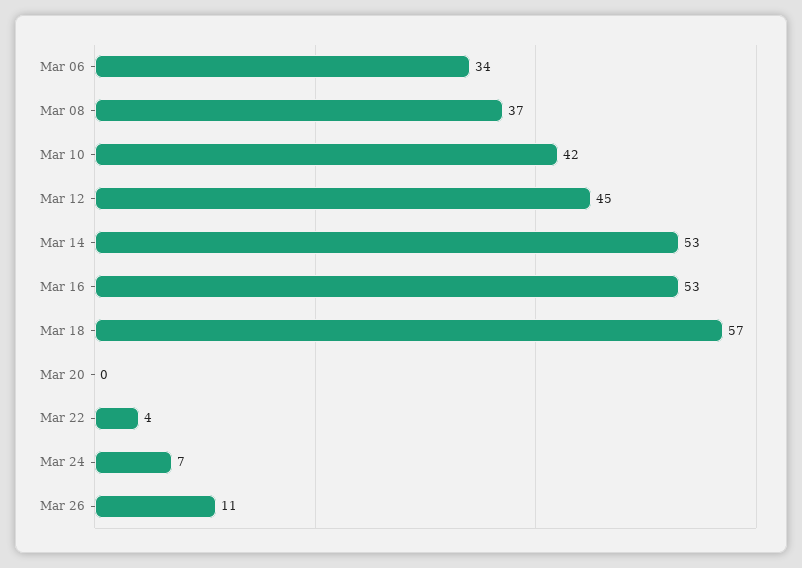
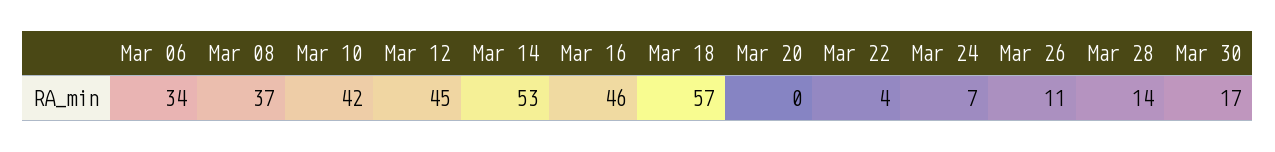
Mar 16: 53 -> 46
Mar 28: none -> 14
Mar 30: none -> 17

